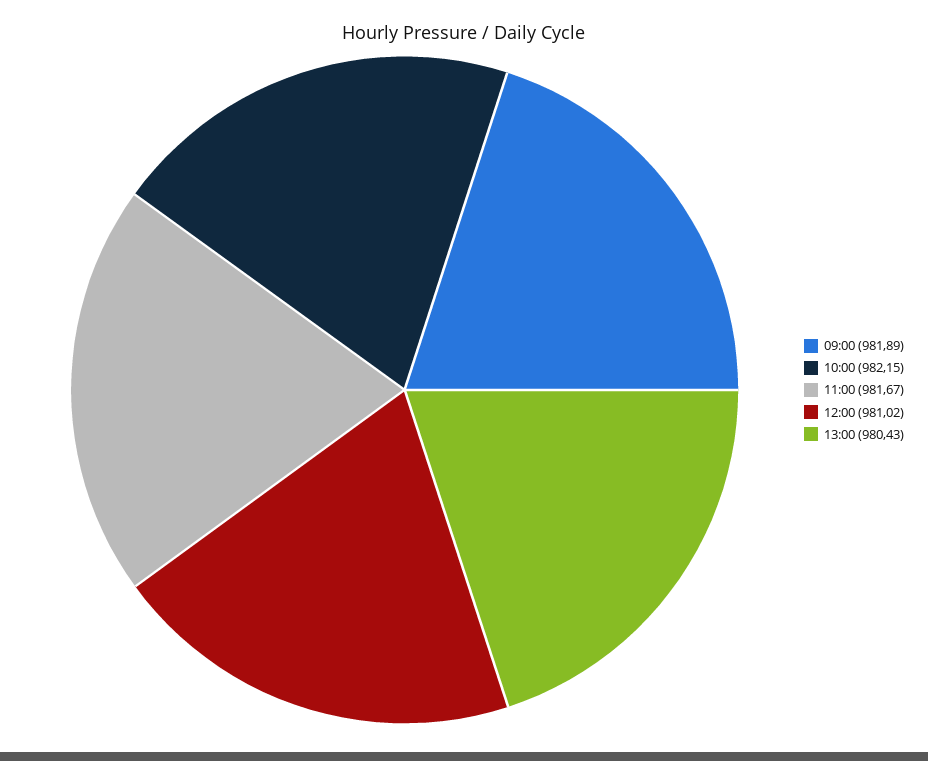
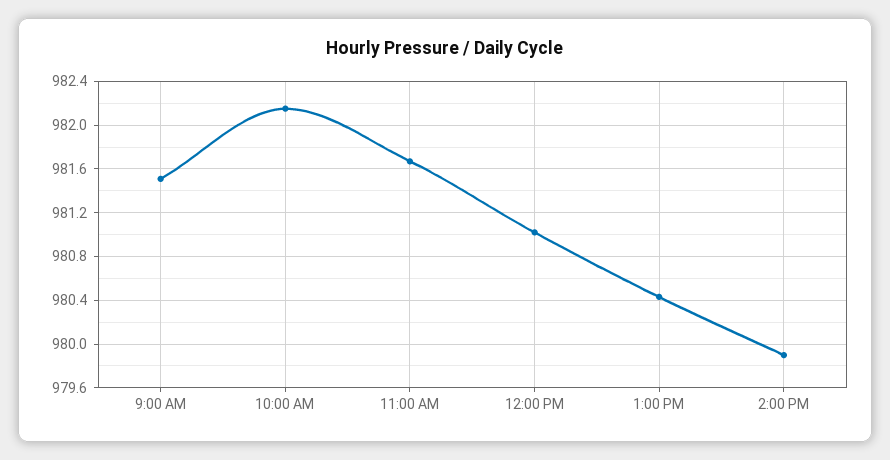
09:00: 981.89 -> 981.5
2:00 PM: none -> 979.9

